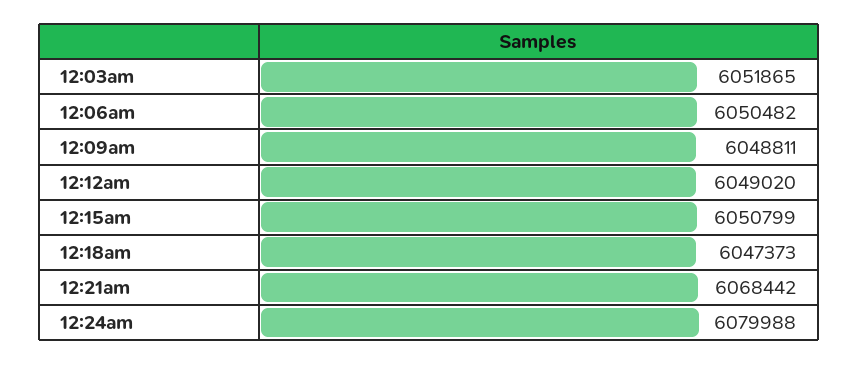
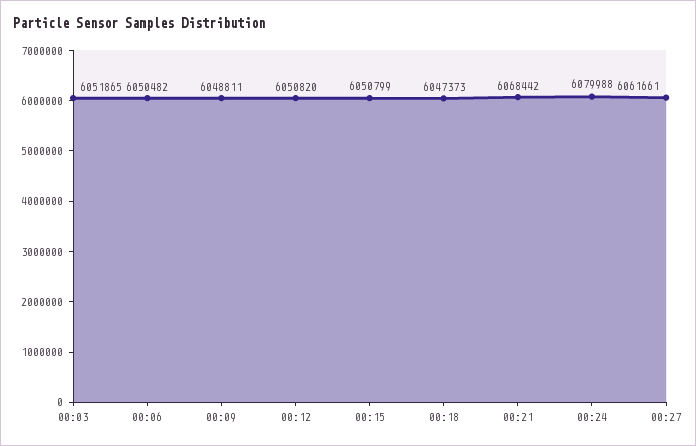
12:12am: 6049020 -> 6050820
00:27: none -> 6061661

